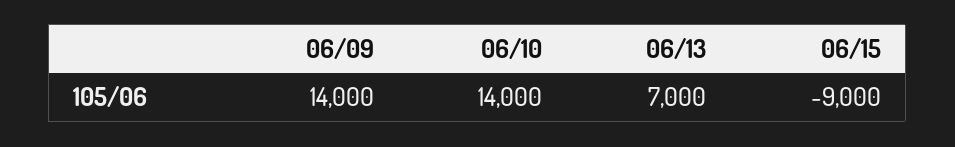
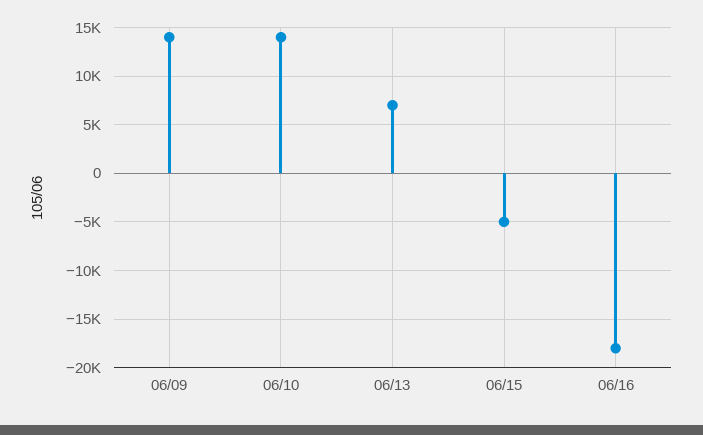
06/15: -9000 -> -5000
06/16: none -> -18000

